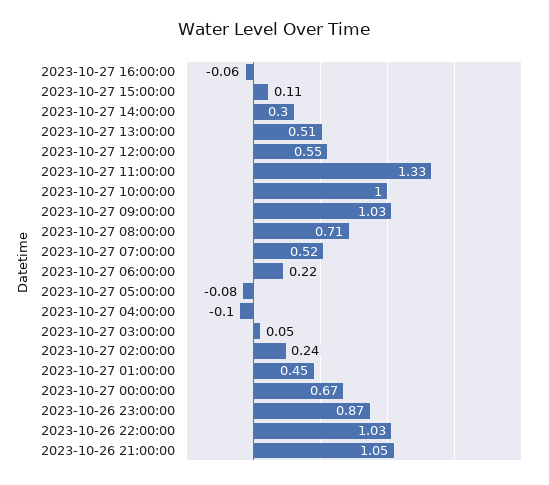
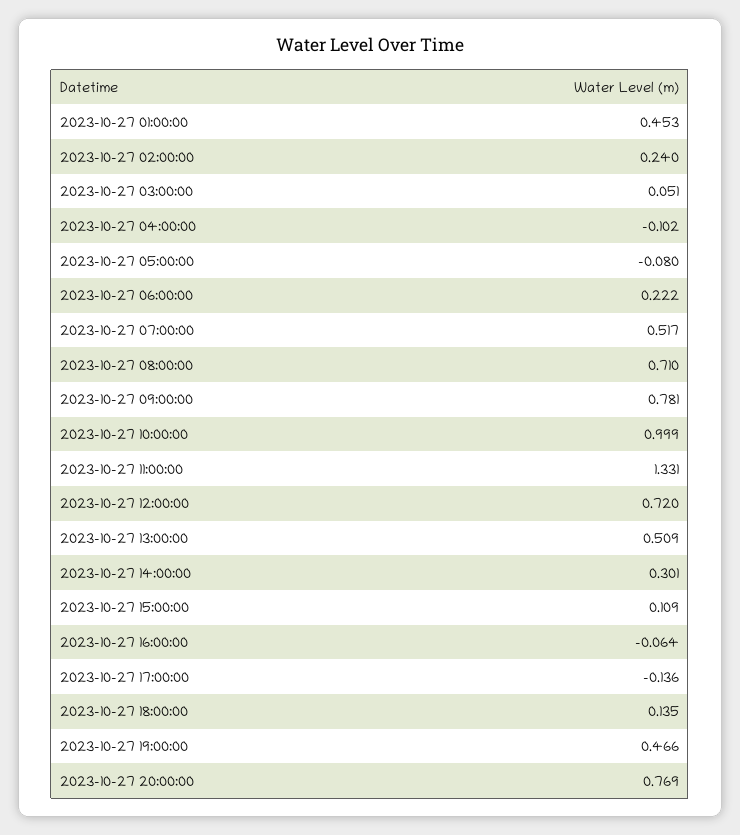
2023-10-27 12:00:00: 0.55 -> 0.72
2023-10-27 09:00:00: 1.03 -> 0.781
2023-10-27 00:00:00: 0.67 -> none
2023-10-26 23:00:00: 0.87 -> none
2023-10-26 22:00:00: 1.03 -> none
2023-10-26 21:00:00: 1.05 -> none
2023-10-27 17:00:00: none -> -0.136
2023-10-27 18:00:00: none -> 0.135
2023-10-27 19:00:00: none -> 0.466
2023-10-27 20:00:00: none -> 0.769

